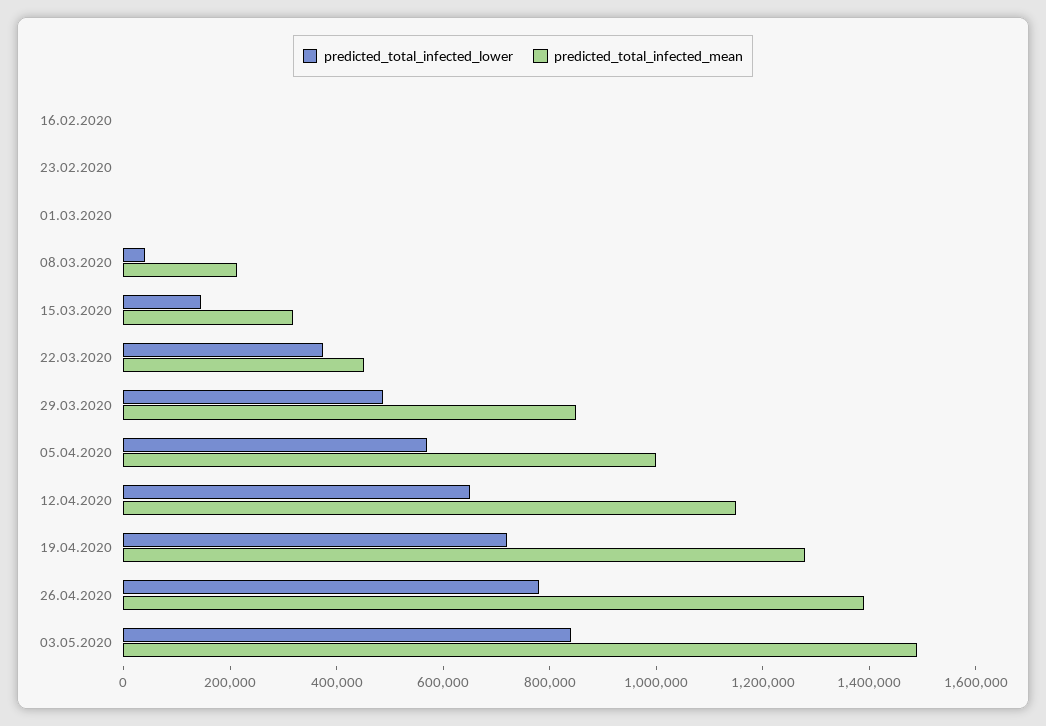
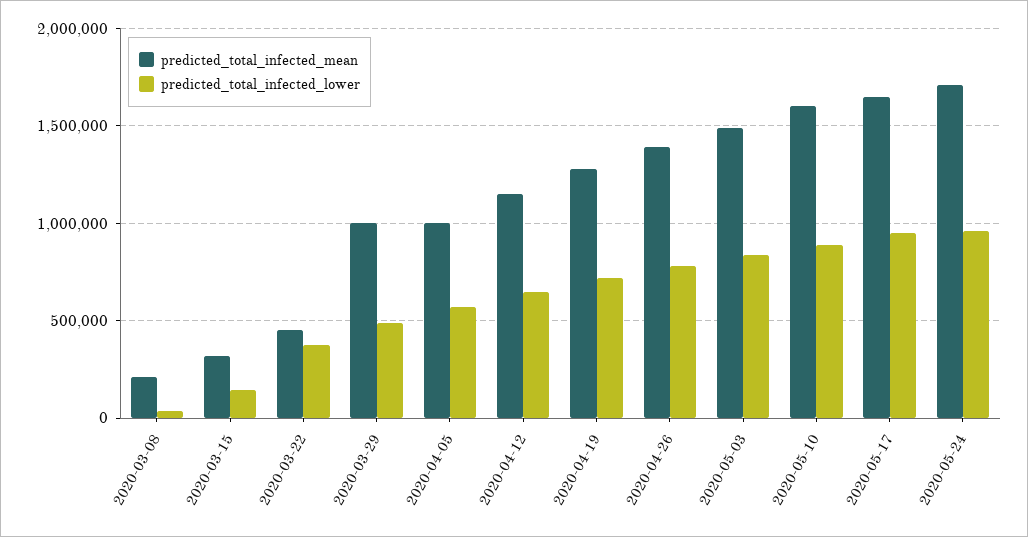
predicted_total_infected_lower, 16.02.2020: 0 -> none
predicted_total_infected_mean, 16.02.2020: 0 -> none
predicted_total_infected_lower, 23.02.2020: 0 -> none
predicted_total_infected_mean, 23.02.2020: 0 -> none
predicted_total_infected_lower, 01.03.2020: 0 -> none
predicted_total_infected_mean, 01.03.2020: 0 -> none
predicted_total_infected_mean, 29.03.2020: 850000 -> 1000000
predicted_total_infected_mean, 2020-05-10: none -> 1600000
predicted_total_infected_lower, 2020-05-10: none -> 900000
predicted_total_infected_mean, 2020-05-17: none -> 1650000
predicted_total_infected_lower, 2020-05-17: none -> 950000
predicted_total_infected_mean, 2020-05-24: none -> 1700000
predicted_total_infected_lower, 2020-05-24: none -> 950000

